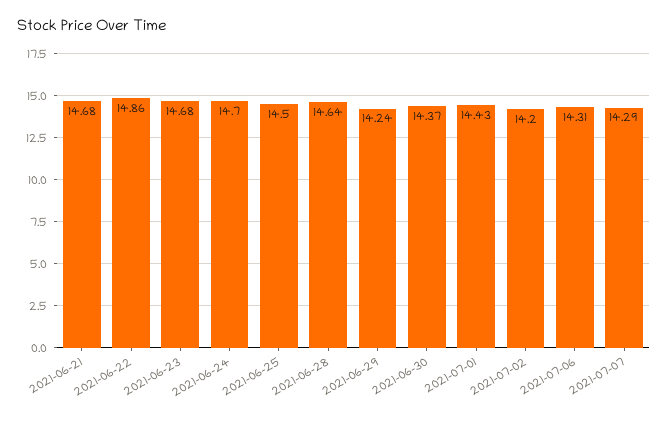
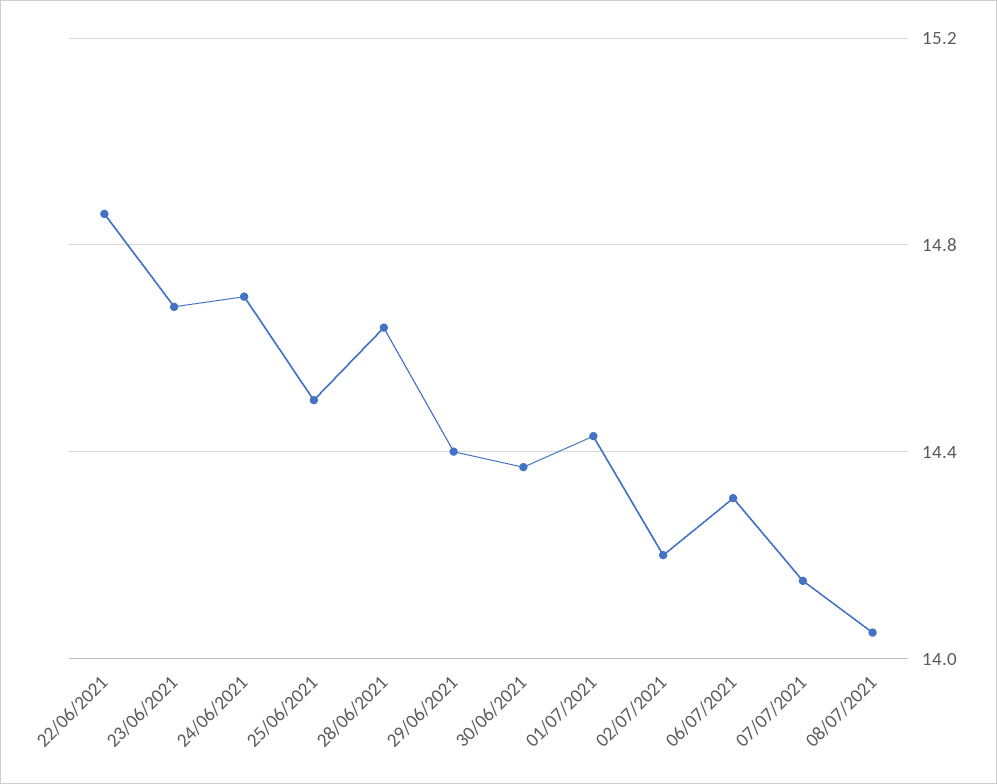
2021-06-21: 14.68 -> none
2021-06-29: 14.24 -> 14.4
2021-07-07: 14.29 -> 14.15
08/07/2021: none -> 14.05

